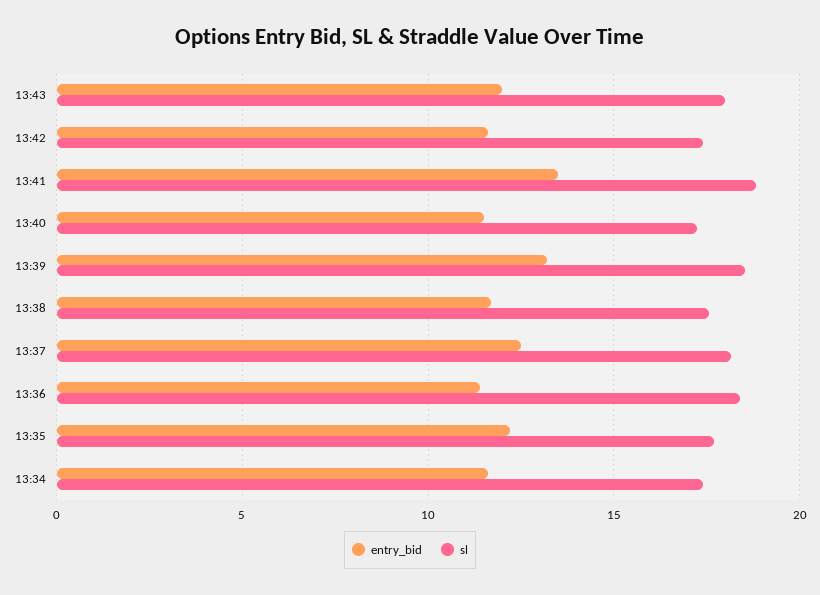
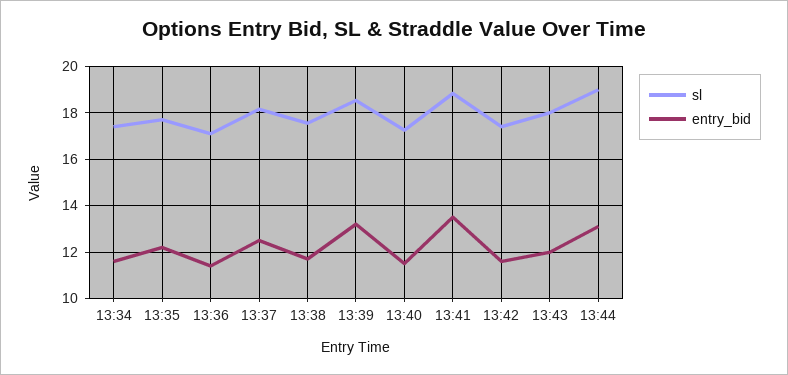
sl, 13:36: 18.5 -> 17
sl, 13:44: none -> 19
entry_bid, 13:44: none -> 13

